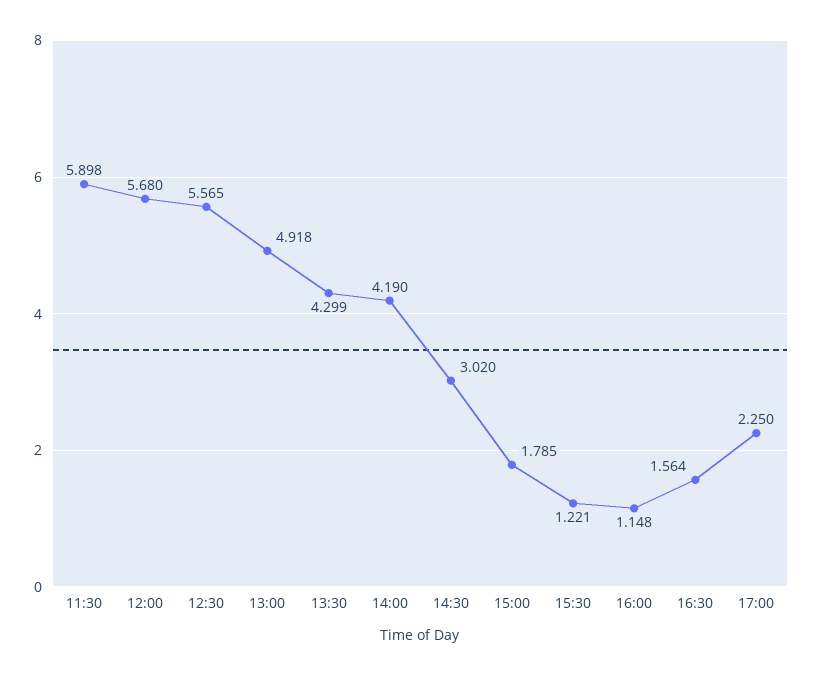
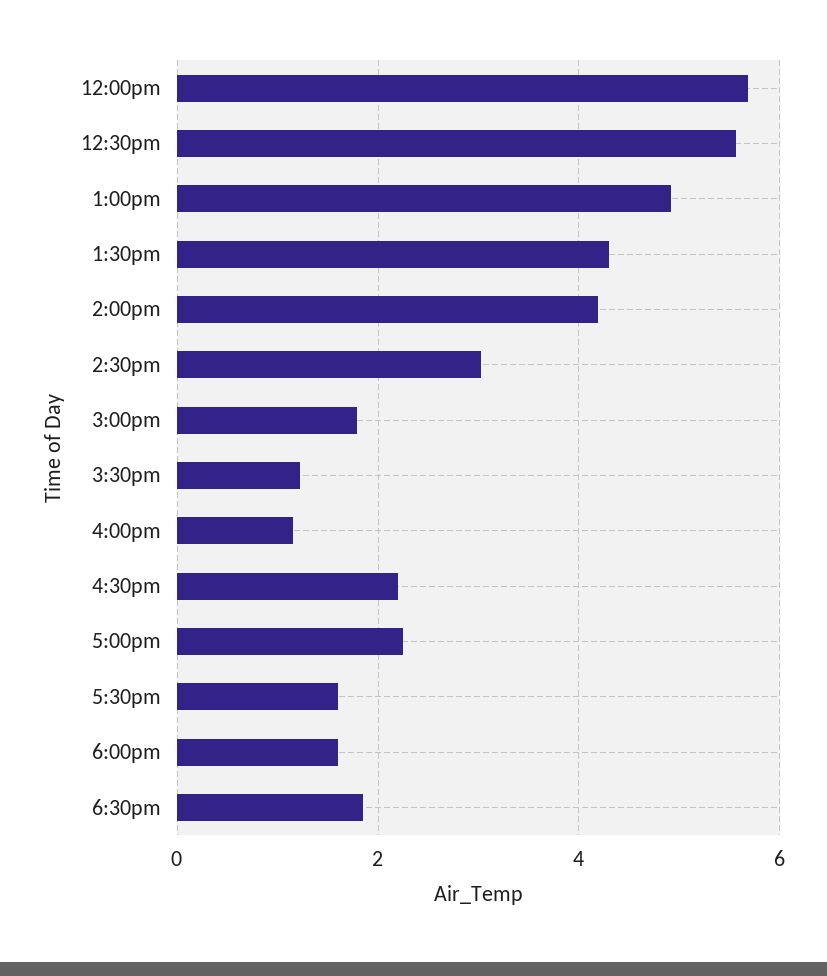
11:30: 5.898 -> none
16:30: 1.564 -> 2.2
5:30pm: none -> 1.6
6:00pm: none -> 1.6
6:30pm: none -> 1.8

